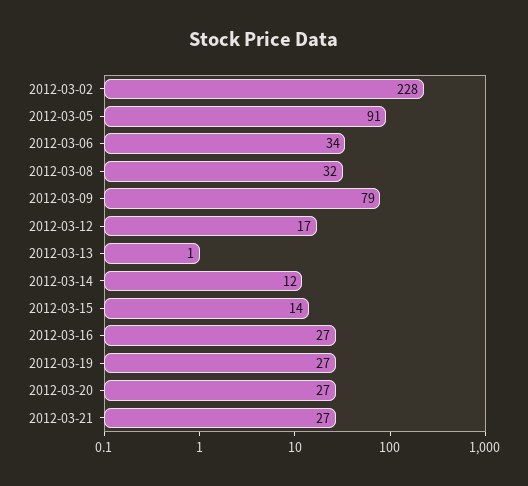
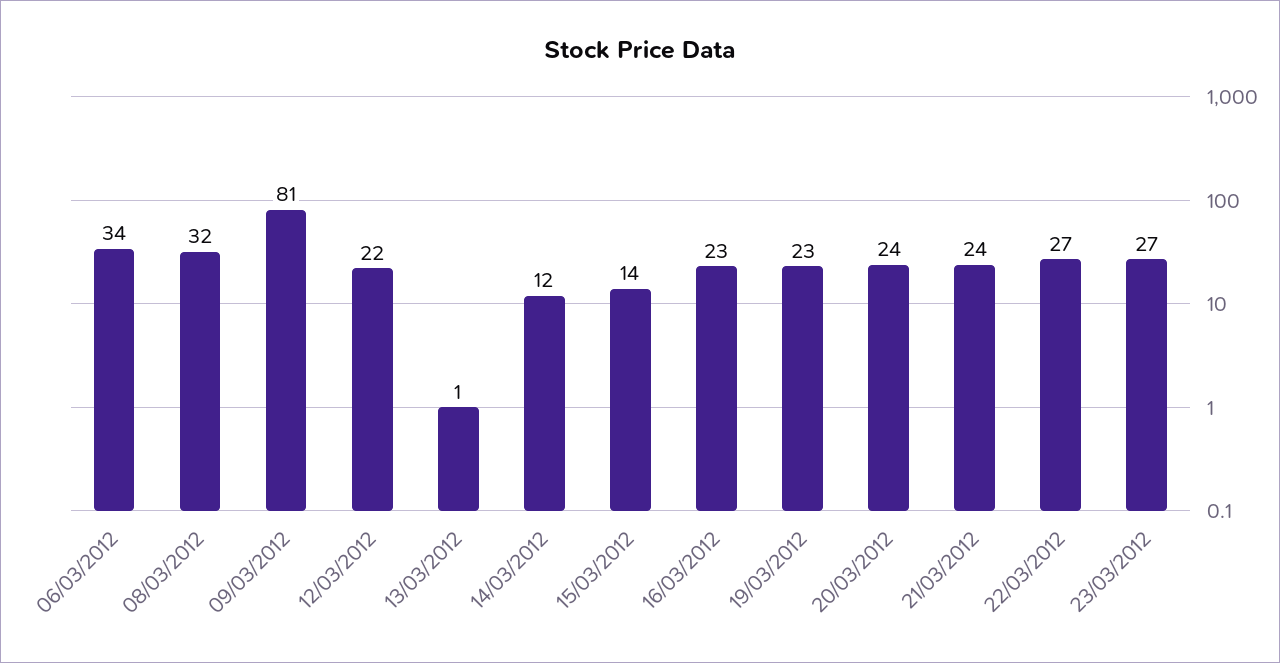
2012-03-02: 228 -> none
2012-03-05: 91 -> none
2012-03-09: 79 -> 81
2012-03-12: 17 -> 22
2012-03-16: 27 -> 23
2012-03-19: 27 -> 23
2012-03-20: 27 -> 24
2012-03-21: 27 -> 24
22/03/2012: none -> 27
23/03/2012: none -> 27

